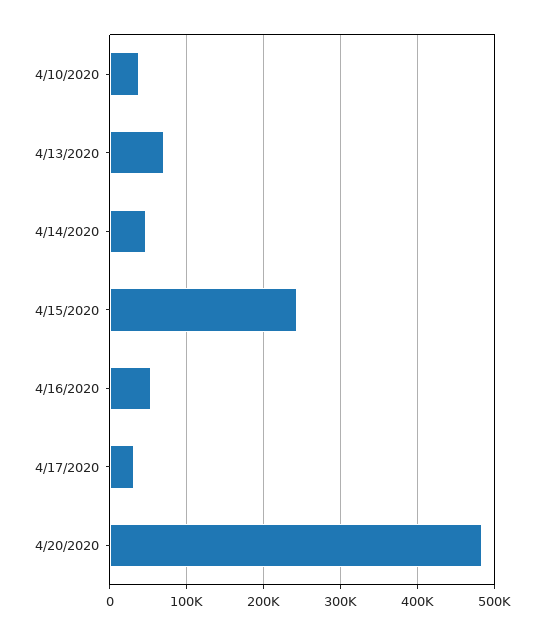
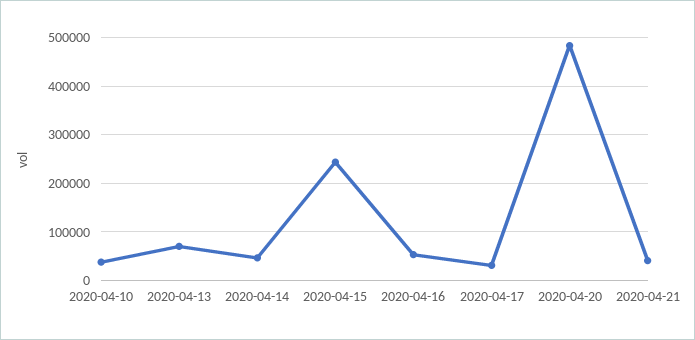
2020-04-21: none -> 40000

